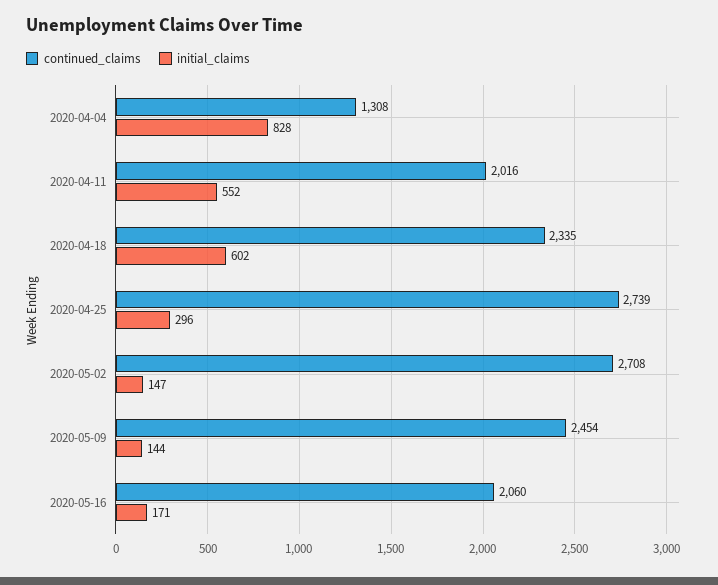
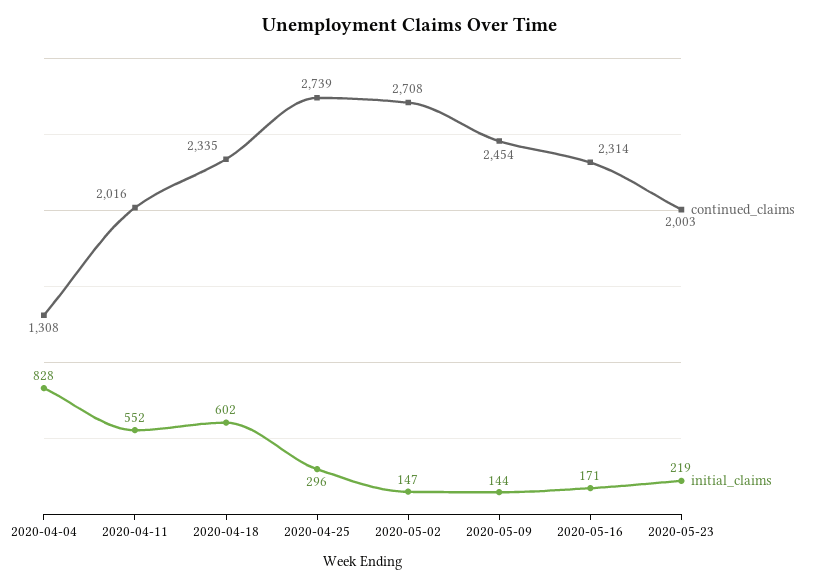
continued_claims, 2020-05-16: 2060 -> 2314
continued_claims, 2020-05-23: none -> 2003
initial_claims, 2020-05-23: none -> 219

